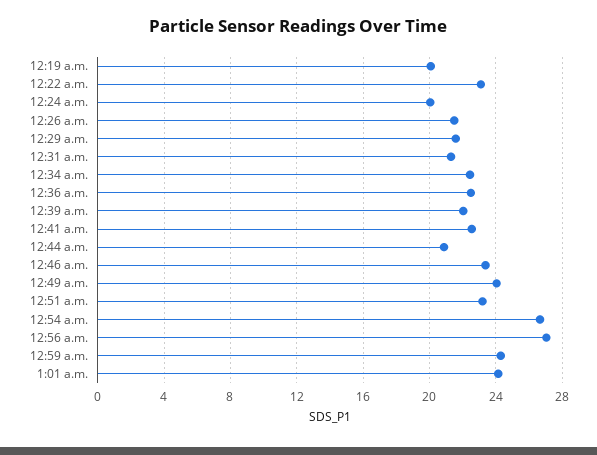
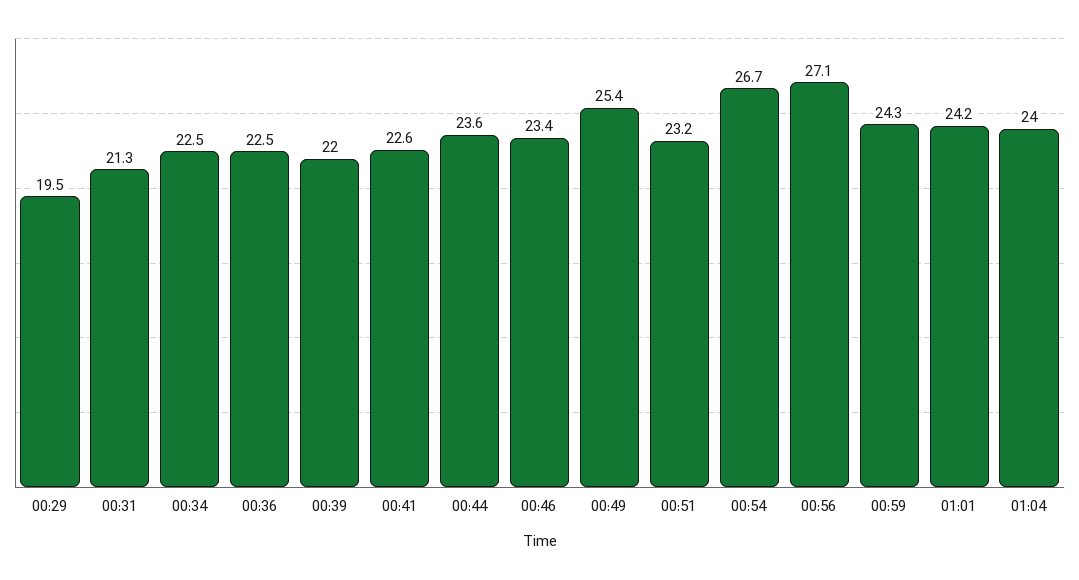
12:19 a.m.: 20 -> none
12:22 a.m.: 23 -> none
12:24 a.m.: 20 -> none
12:26 a.m.: 21.5 -> none
12:29 a.m.: 21.5 -> 19.5
12:44 a.m.: 21 -> 23.6
12:49 a.m.: 24 -> 25.4
01:04: none -> 24

